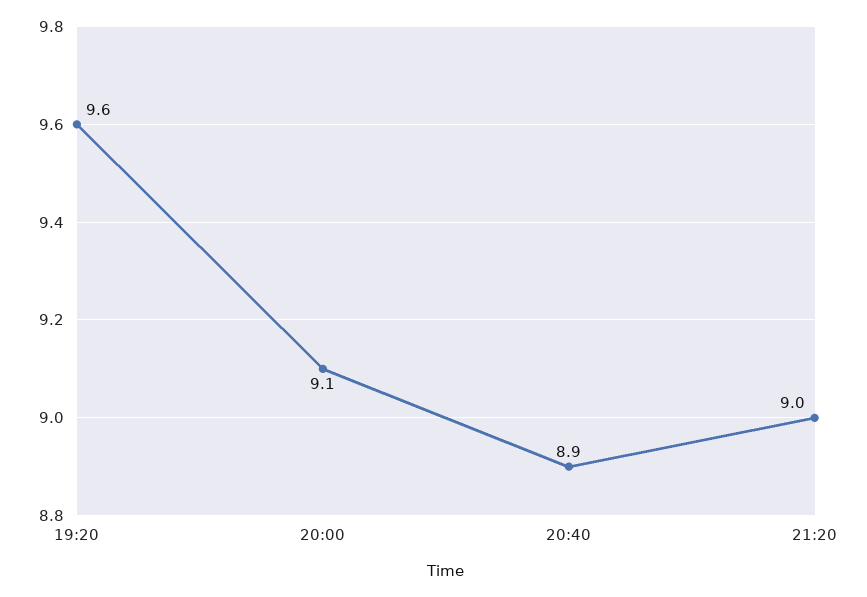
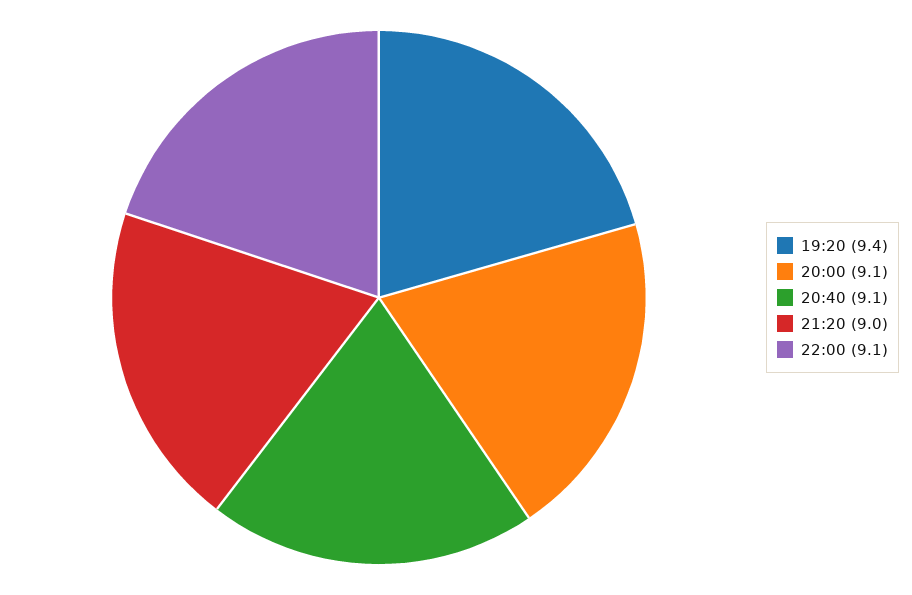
19:20: 9.6 -> 9.4
20:40: 8.9 -> 9.1
22:00: none -> 9.1

